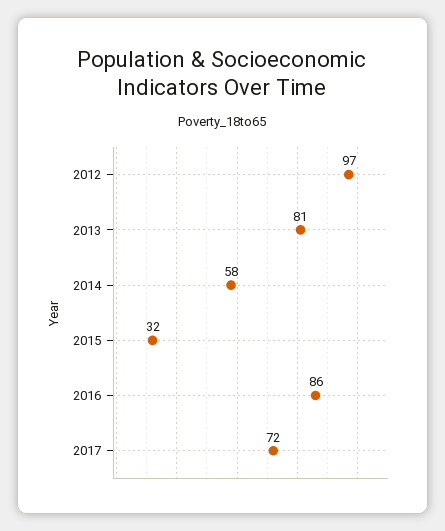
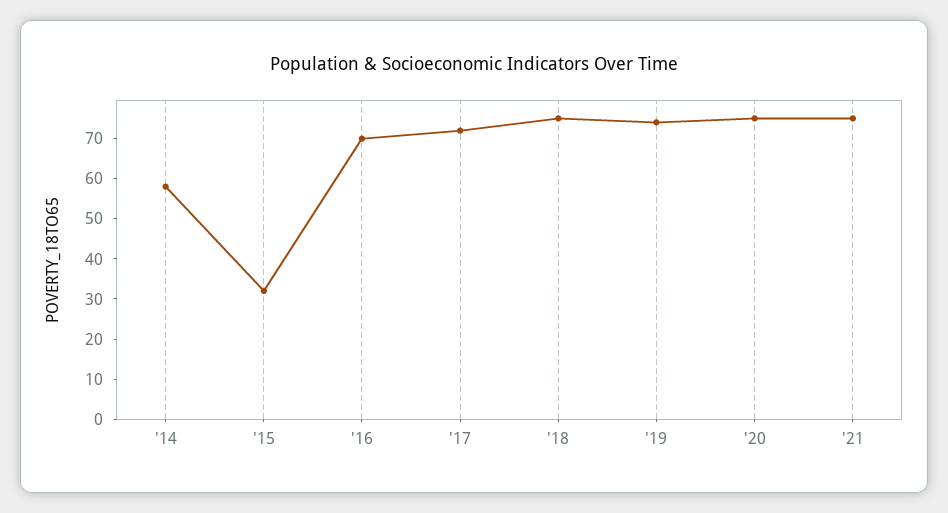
2012: 97 -> none
2013: 81 -> none
2016: 86 -> 70
'18: none -> 75
'19: none -> 75
'20: none -> 75
'21: none -> 75

